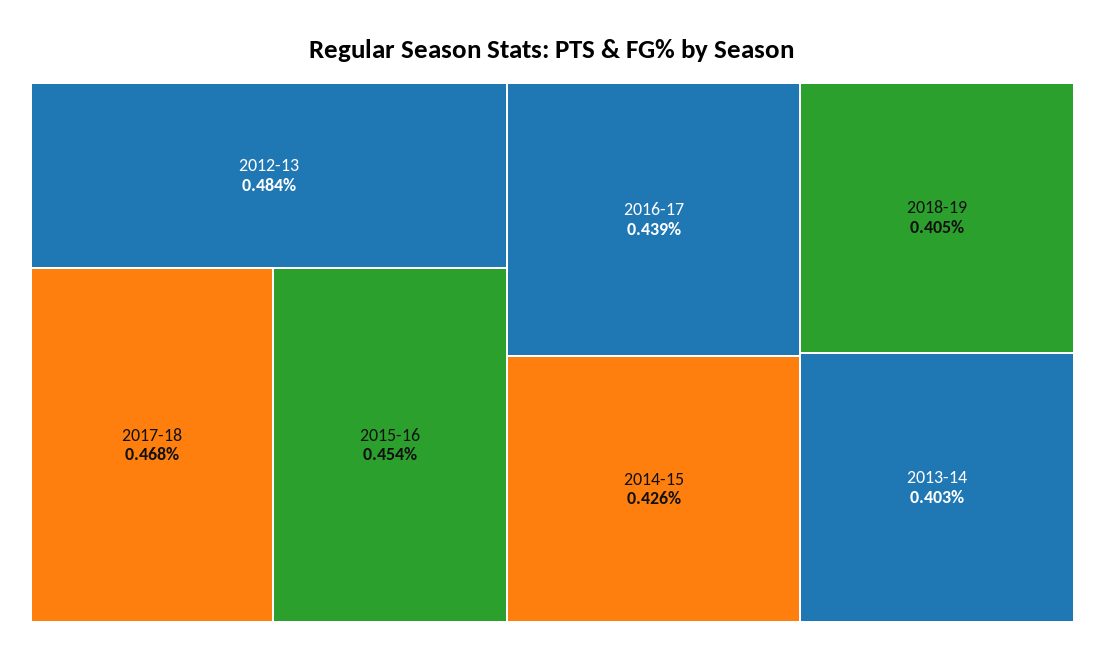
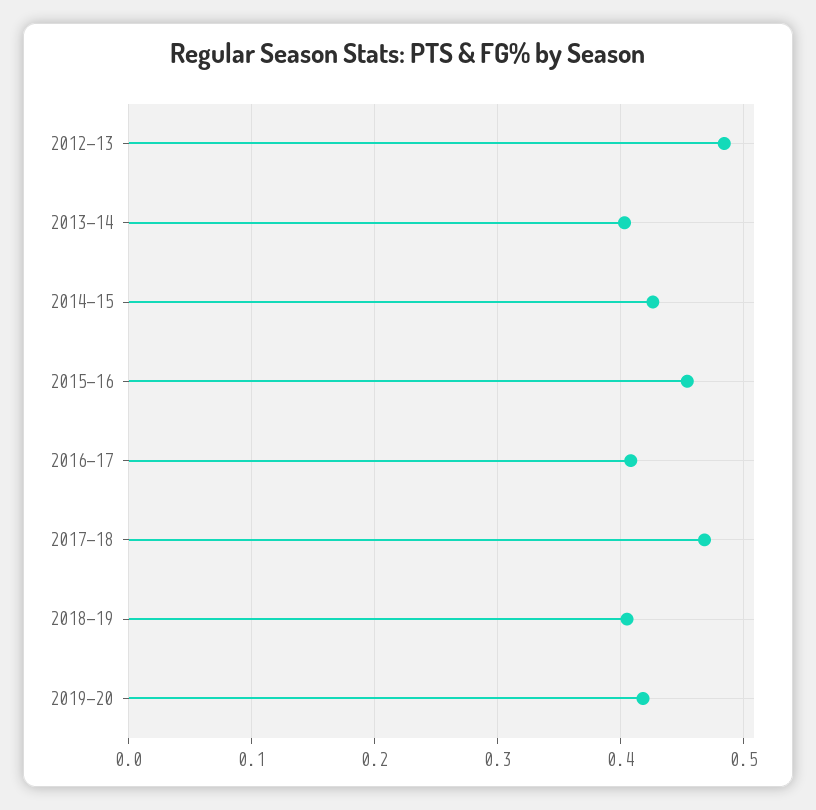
2016-17: 0.439 -> 0.41
2019-20: none -> 0.42

